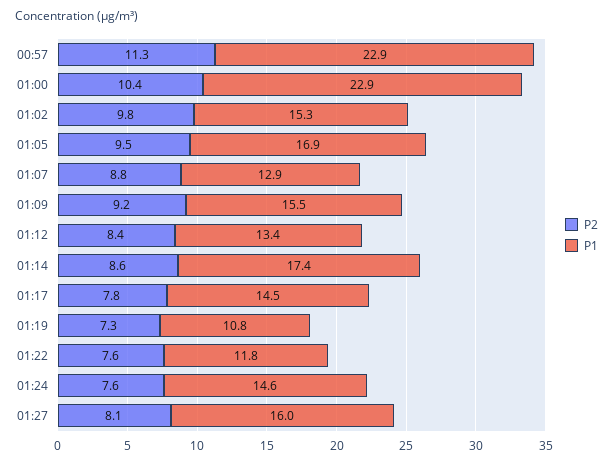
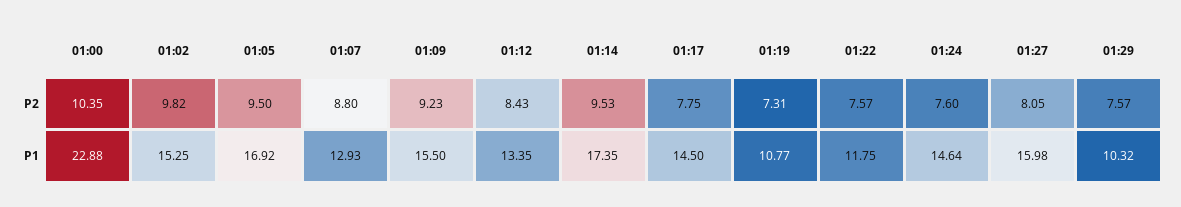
P2, 00:57: 11.3 -> none
P1, 00:57: 22.9 -> none
P2, 01:14: 8.6 -> 9.53
P2, 01:29: none -> 7.57
P1, 01:29: none -> 10.32

